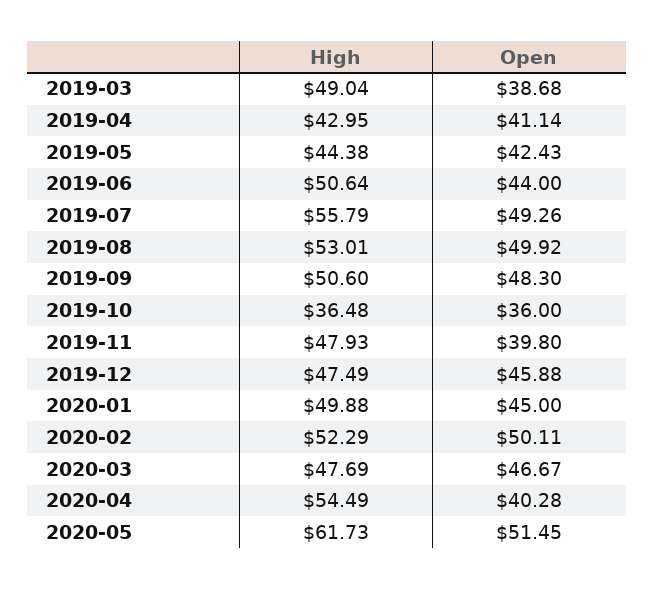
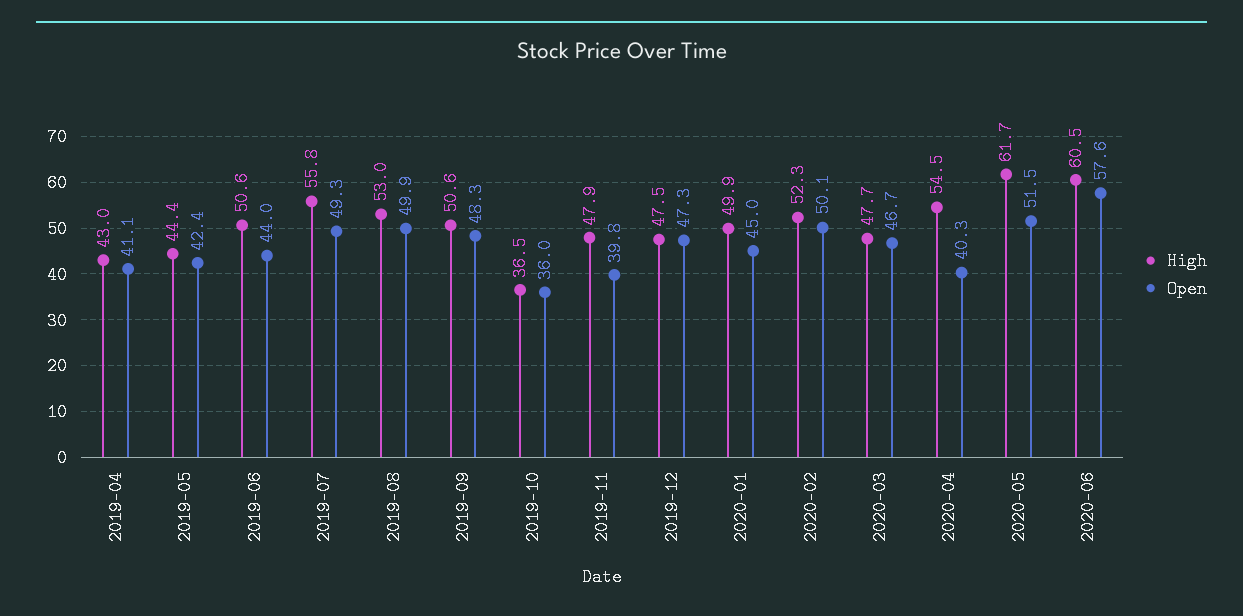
High, 2019-03: 49.04 -> none
Open, 2019-03: 38.68 -> none
Open, 2019-12: 45.88 -> 47.3
High, 2020-06: none -> 60.5
Open, 2020-06: none -> 57.6

